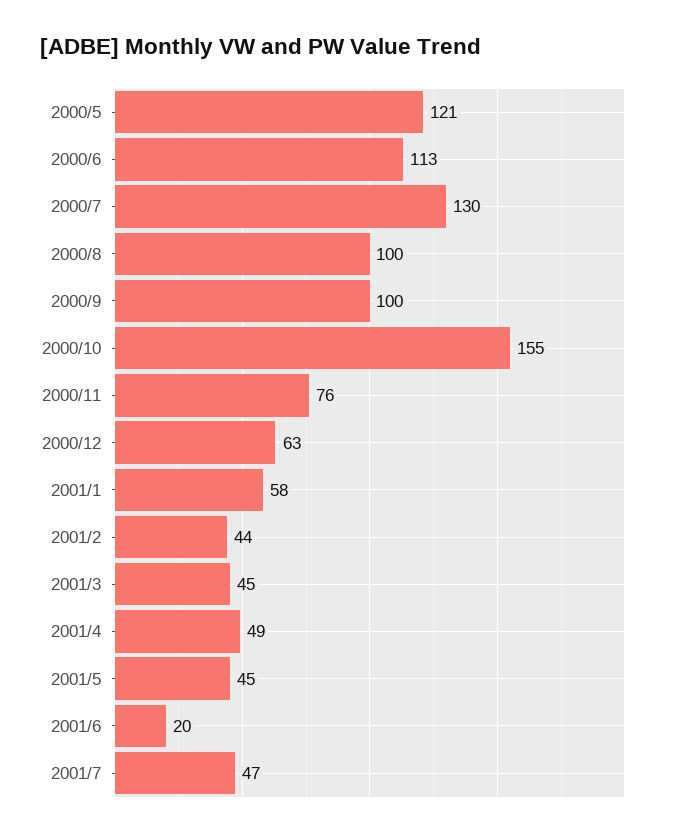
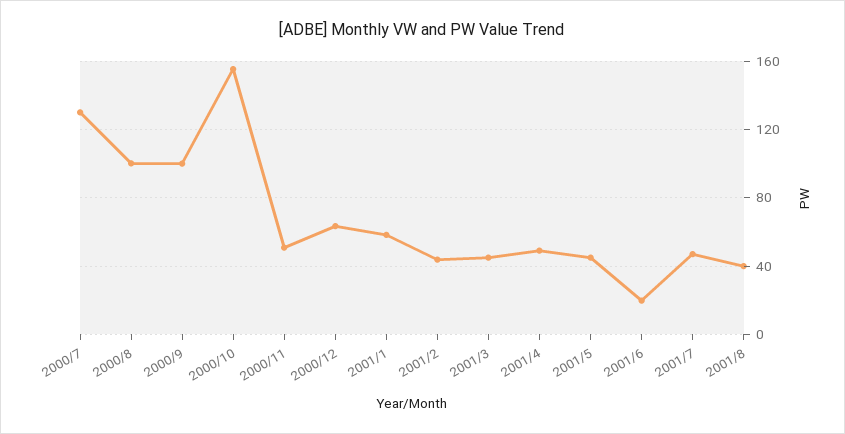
2000/5: 121 -> none
2000/6: 113 -> none
2000/11: 76 -> 50
2001/8: none -> 40

